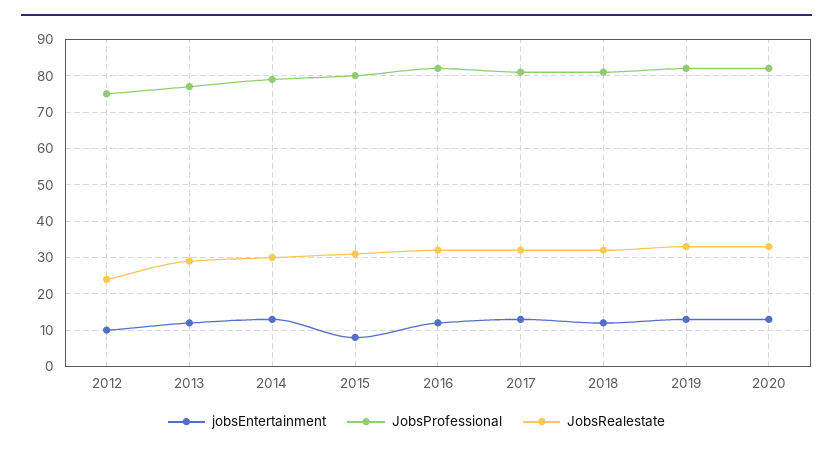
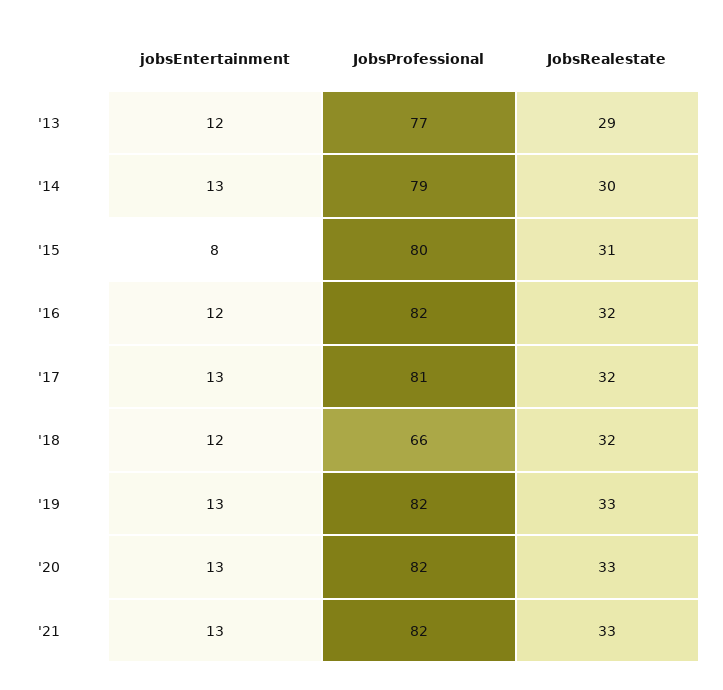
jobsEntertainment, 2012: 10 -> none
JobsProfessional, 2012: 75 -> none
JobsRealestate, 2012: 25 -> none
JobsProfessional, 2018: 80 -> 66
jobsEntertainment, '21: none -> 13
JobsProfessional, '21: none -> 82
JobsRealestate, '21: none -> 33

